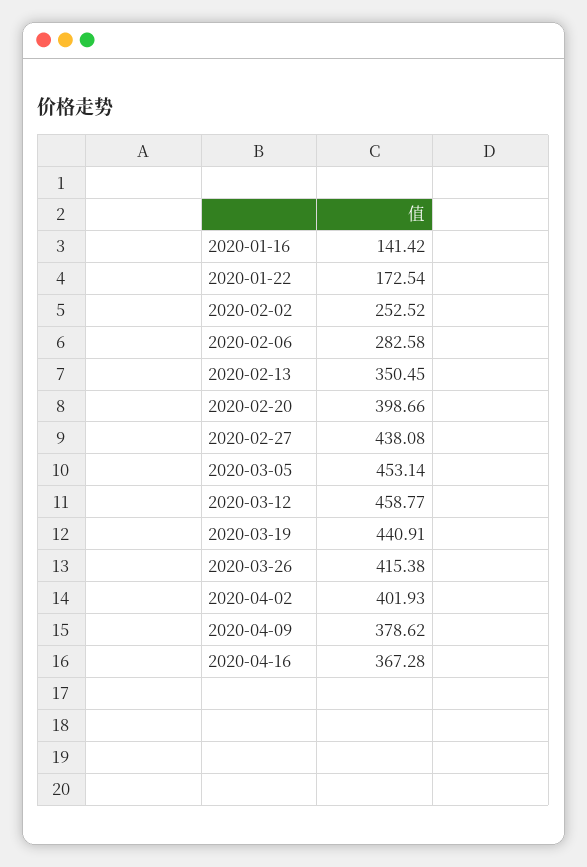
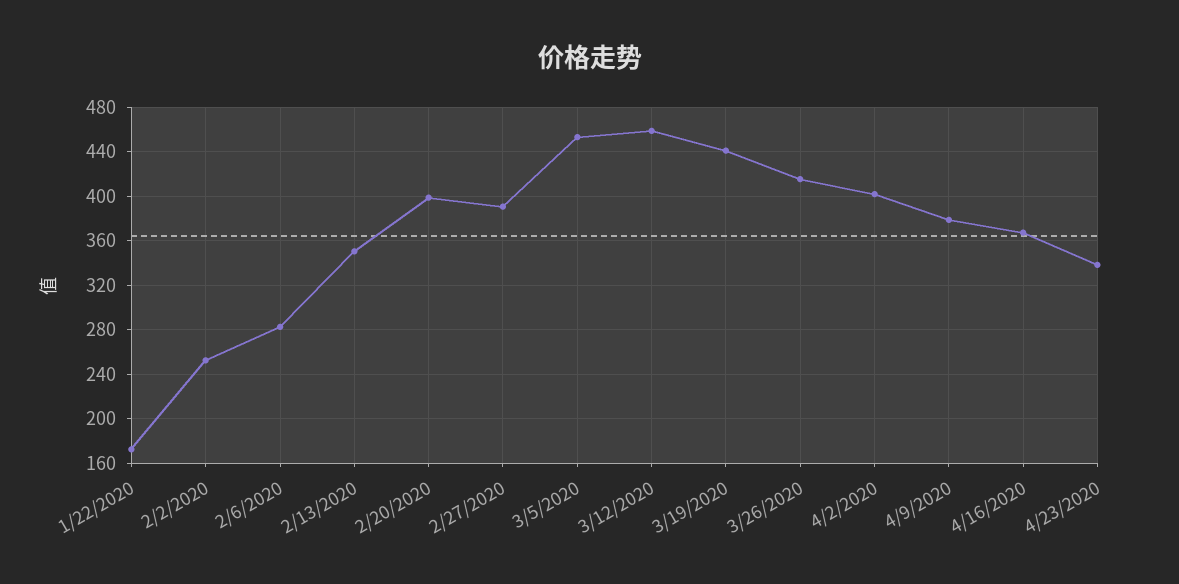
2020-01-16: 141.42 -> none
2020-02-27: 438.08 -> 390
4/23/2020: none -> 340

